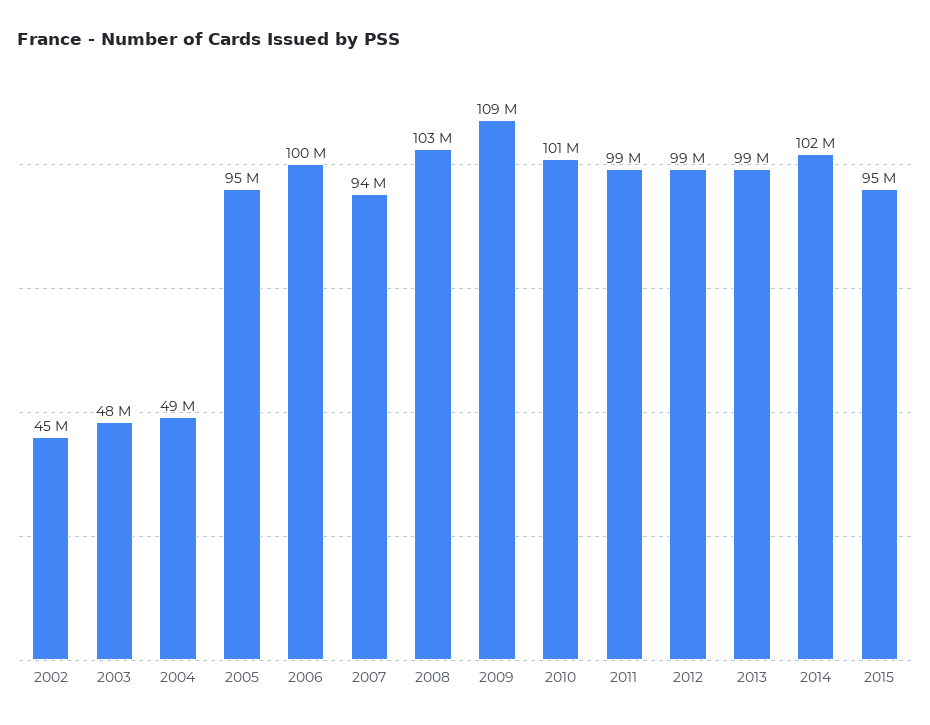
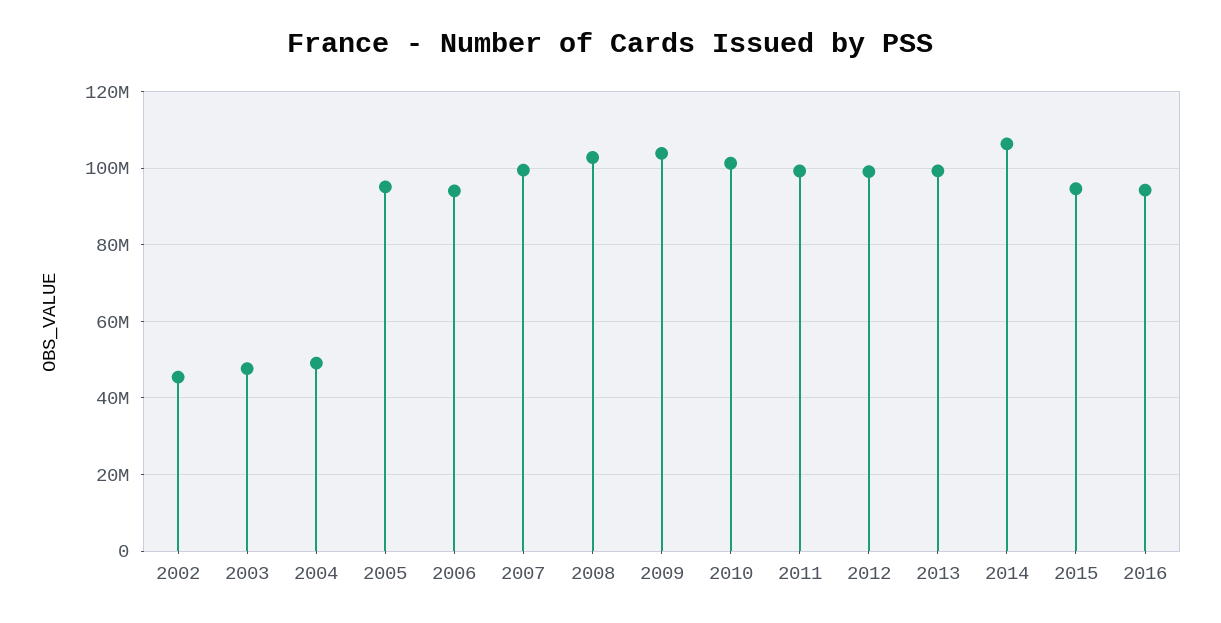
2006: 100000000 -> 94000000
2007: 94000000 -> 100000000
2009: 109000000 -> 104000000
2014: 102000000 -> 106000000
2016: none -> 94000000

